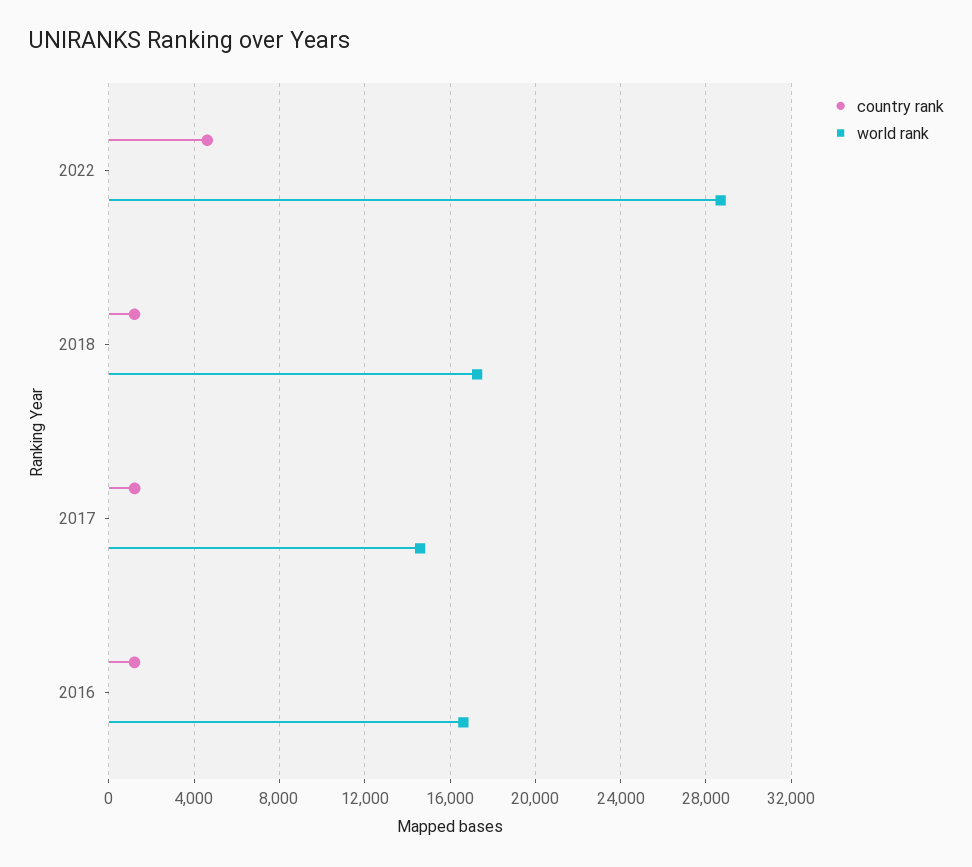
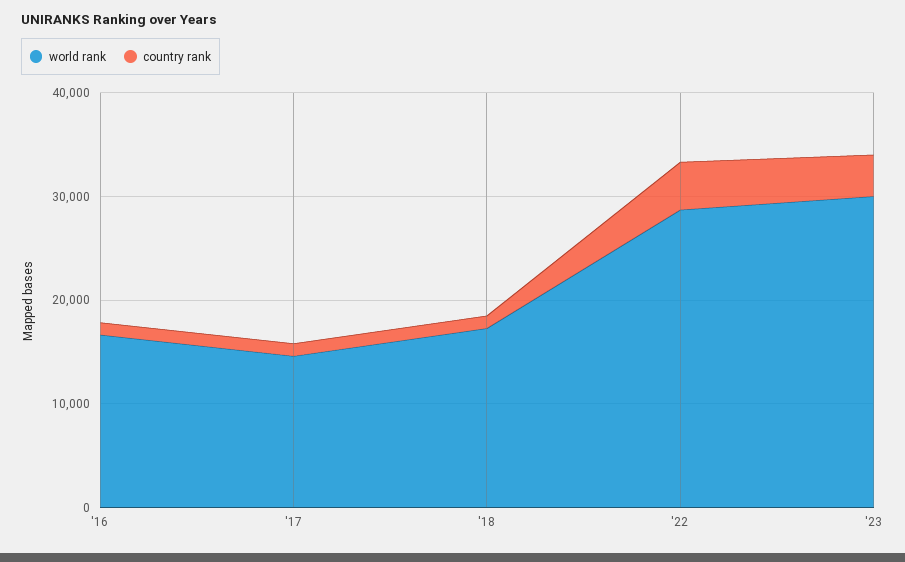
world rank, '23: none -> 30000
country rank, '23: none -> 4000

